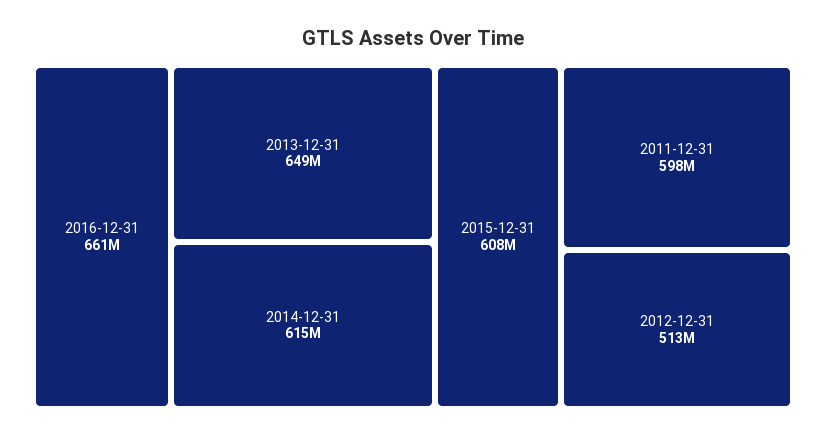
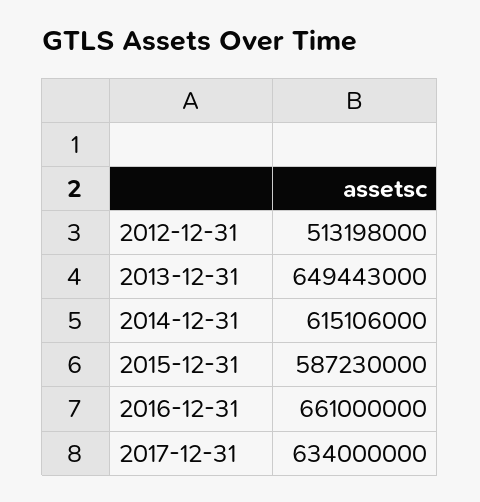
2015-12-31: 608000000 -> 587230000
2011-12-31: 598000000 -> none
2017-12-31: none -> 634000000

